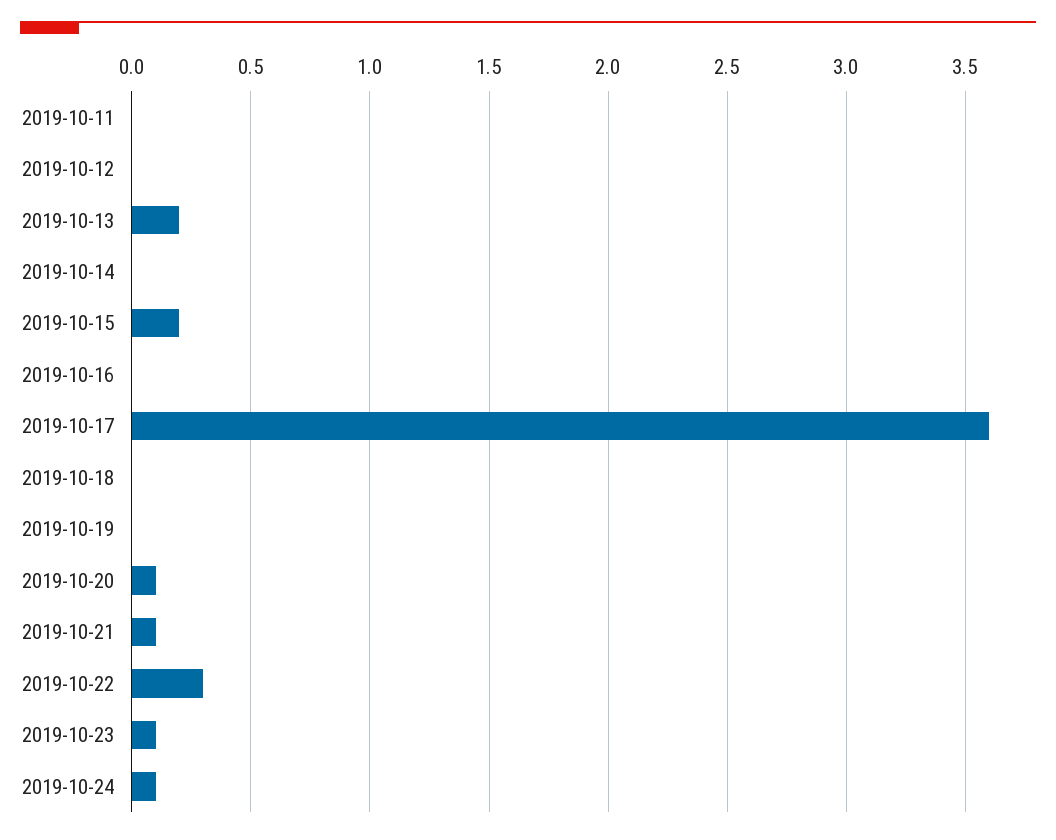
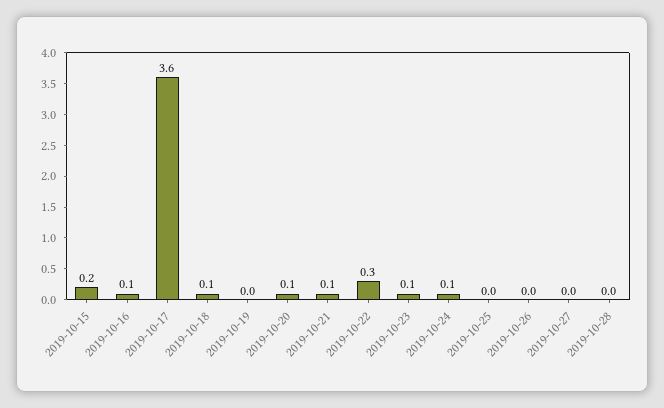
2019-10-11: 0 -> none
2019-10-12: 0 -> none
2019-10-13: 0.2 -> none
2019-10-14: 0 -> none
2019-10-16: 0 -> 0.1
2019-10-18: 0 -> 0.1
2019-10-25: none -> 0
2019-10-26: none -> 0
2019-10-27: none -> 0
2019-10-28: none -> 0

